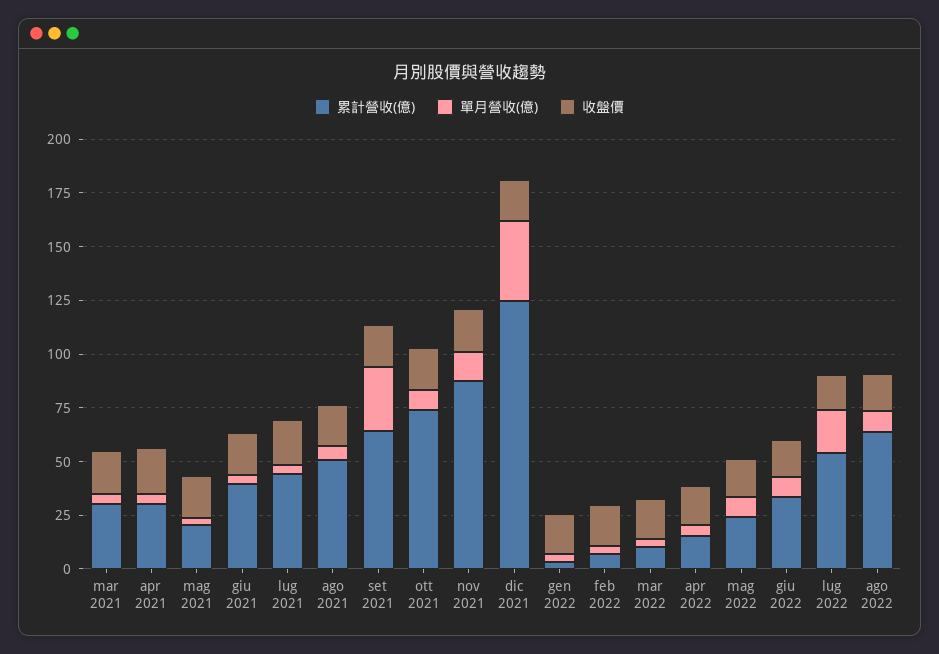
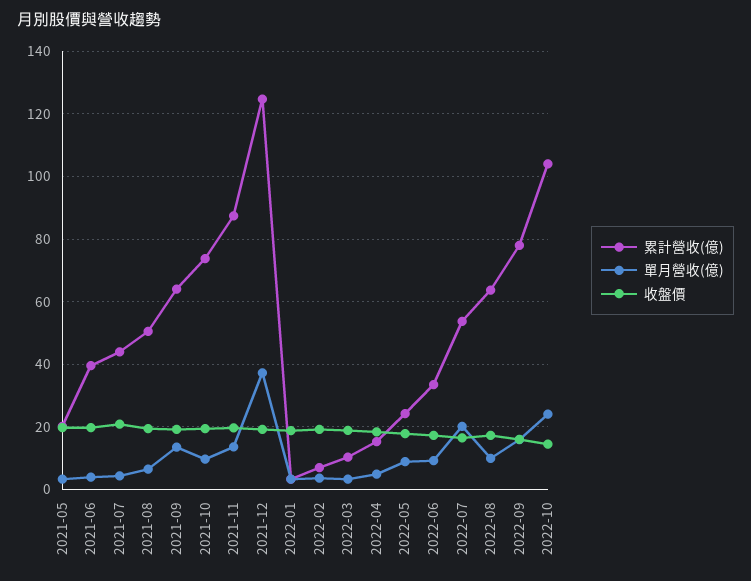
累計營收(億), mar 2021: 30 -> none
單月營收(億), mar 2021: 5 -> none
收盤價, mar 2021: 20 -> none
累計營收(億), apr 2021: 30 -> none
單月營收(億), apr 2021: 5 -> none
收盤價, apr 2021: 20 -> none
單月營收(億), set 2021: 30 -> 14
累計營收(億), 2022-09: none -> 78
單月營收(億), 2022-09: none -> 16
收盤價, 2022-09: none -> 16
累計營收(億), 2022-10: none -> 104
單月營收(億), 2022-10: none -> 24
收盤價, 2022-10: none -> 14

